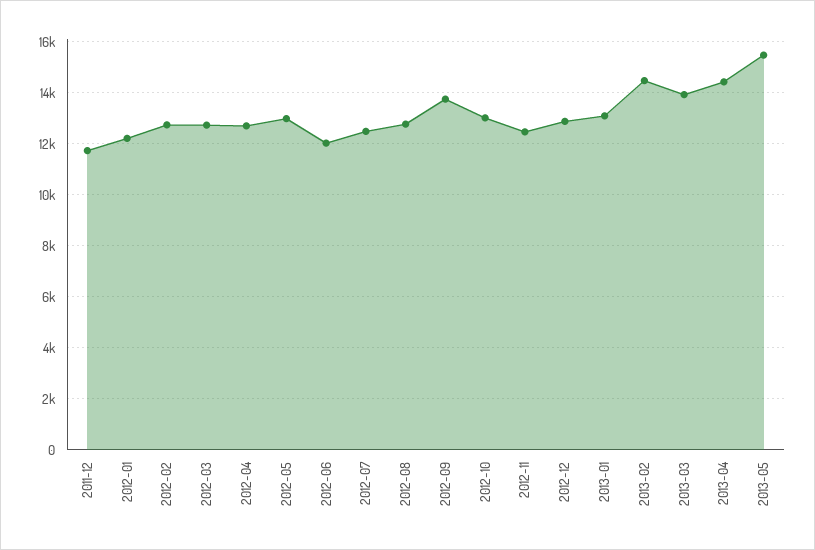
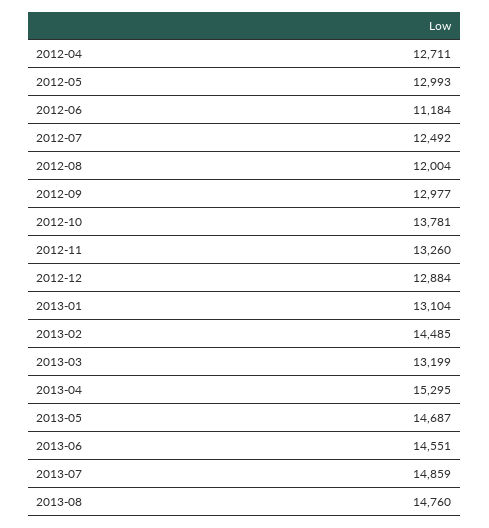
2011-12: 11750 -> none
2012-01: 12250 -> none
2012-02: 12750 -> none
2012-03: 12750 -> none
2012-06: 12000 -> 11184
2012-08: 12750 -> 12004
2012-09: 13750 -> 12977
2012-10: 13000 -> 13781
2012-11: 12500 -> 13260
2013-03: 14000 -> 13199
2013-04: 14500 -> 15295
2013-05: 15500 -> 14687
2013-06: none -> 14551
2013-07: none -> 14859
2013-08: none -> 14760

